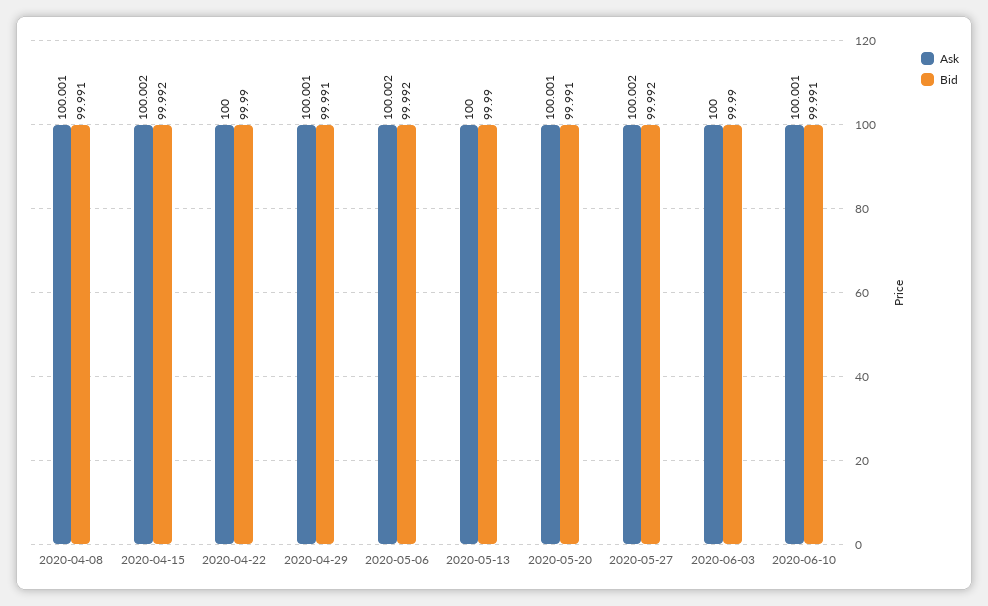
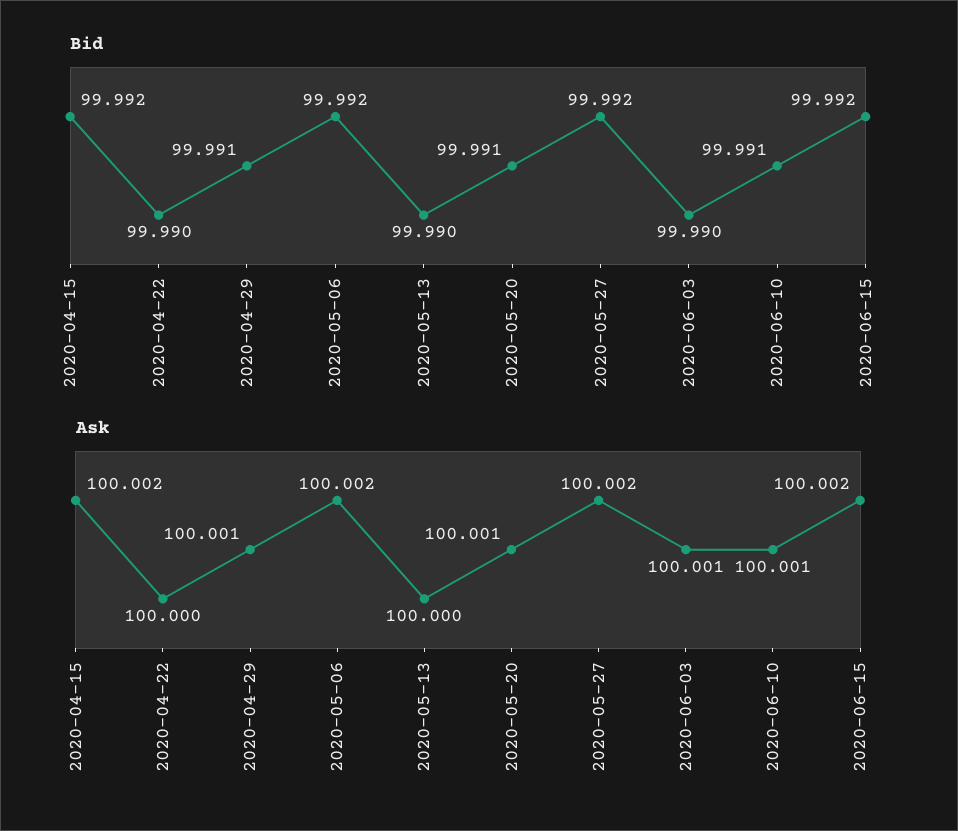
Ask, 2020-04-08: 100.001 -> none
Bid, 2020-04-08: 99.991 -> none
Ask, 2020-06-03: 100 -> 100.001
Bid, 2020-06-15: none -> 99.992
Ask, 2020-06-15: none -> 100.002

